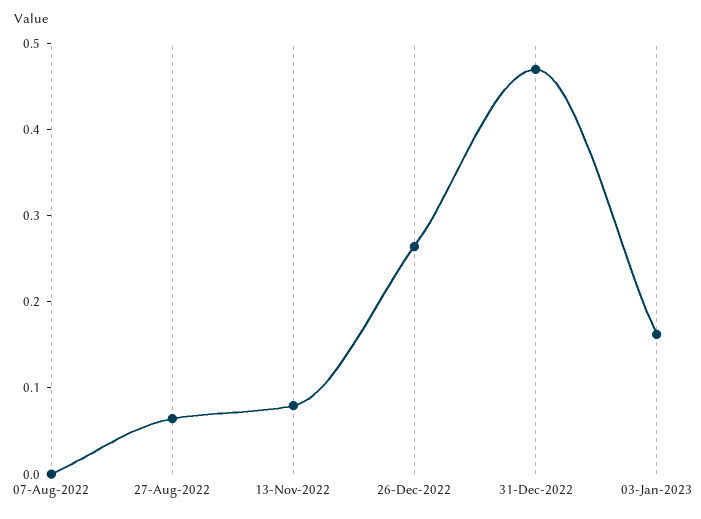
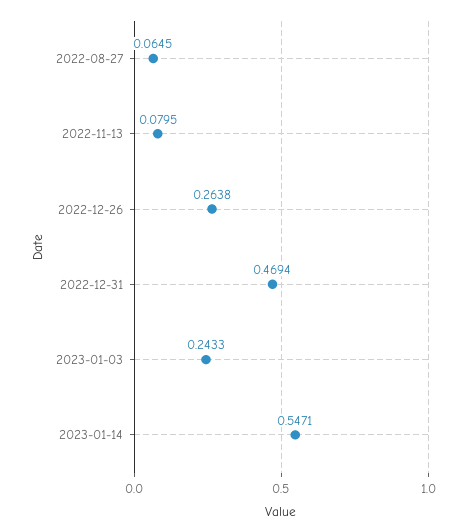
07-Aug-2022: 0 -> none
03-Jan-2023: 0.16 -> 0.2433
2023-01-14: none -> 0.5471

